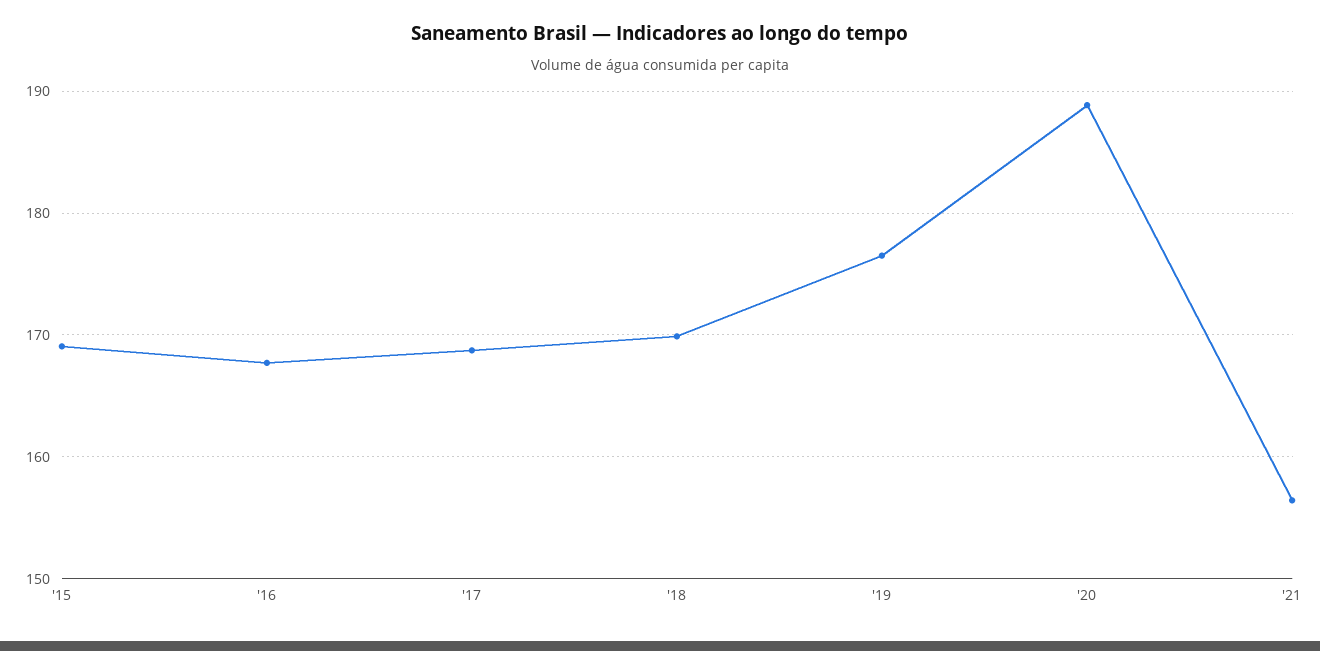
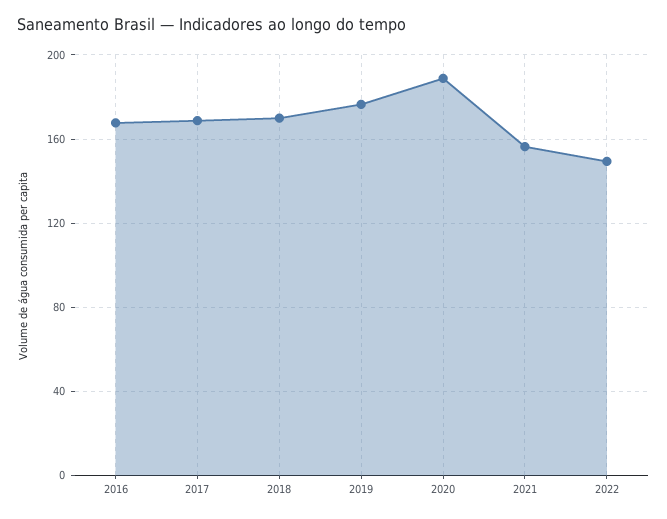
'15: 169 -> none
2022: none -> 150

